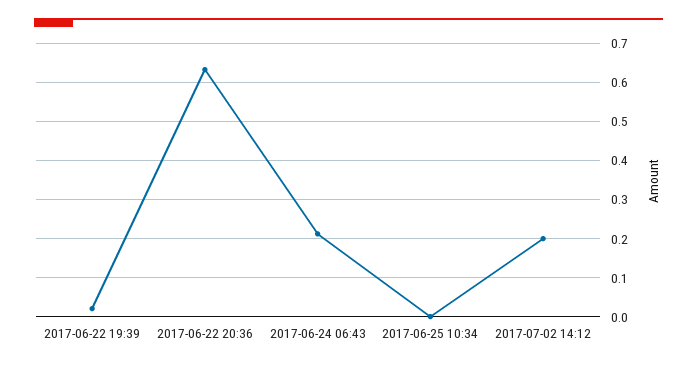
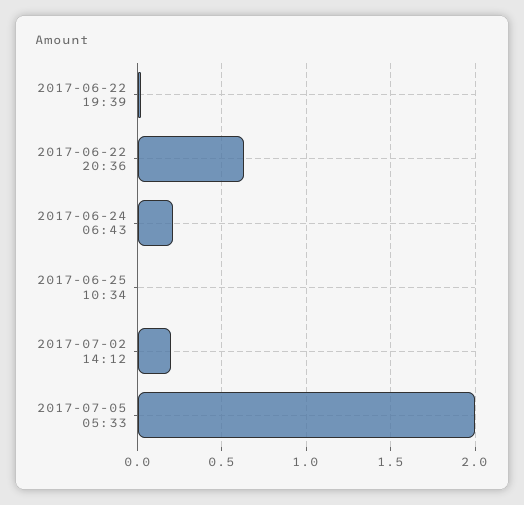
2017-07-05 05:33: none -> 2

